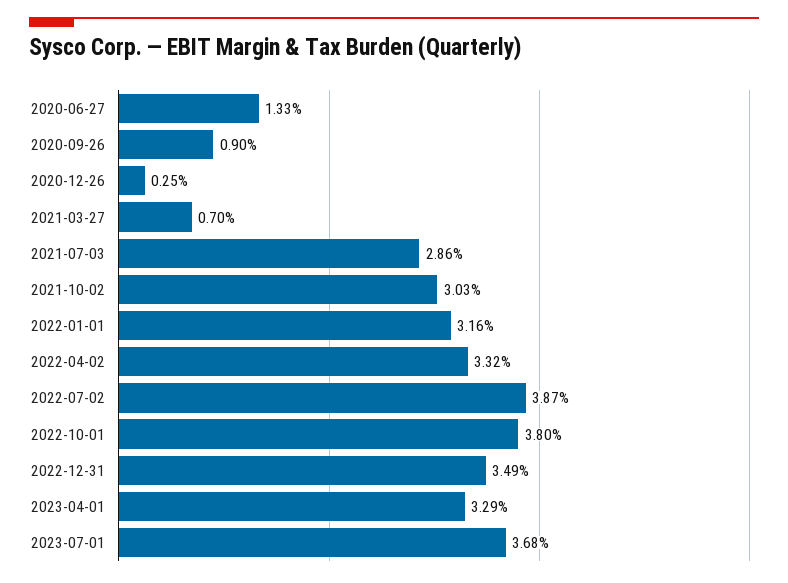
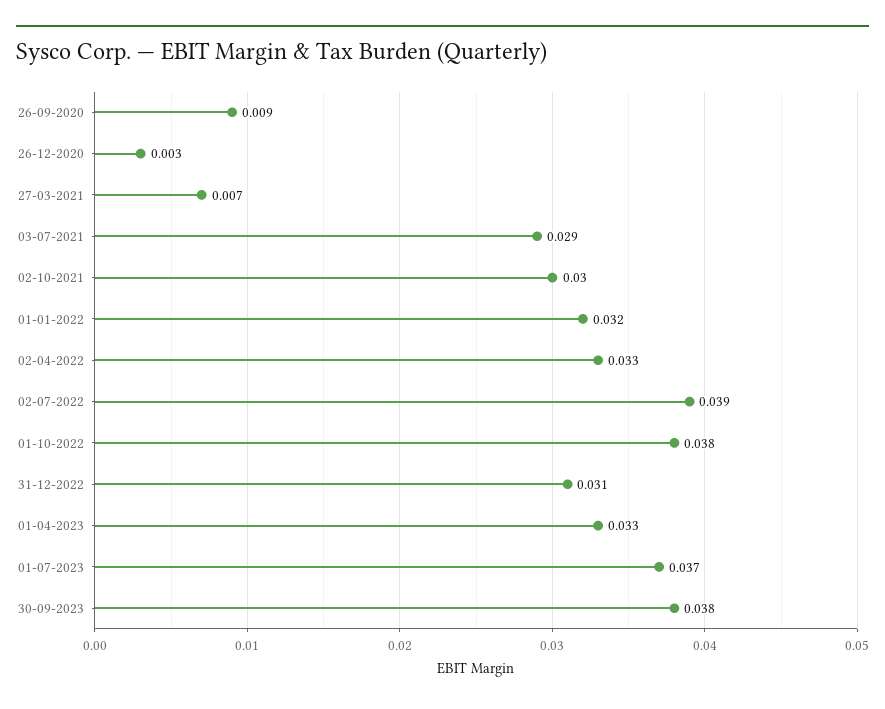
2020-06-27: 0.0133 -> none
2022-12-31: 0.0349 -> 0.031
30-09-2023: none -> 0.038

